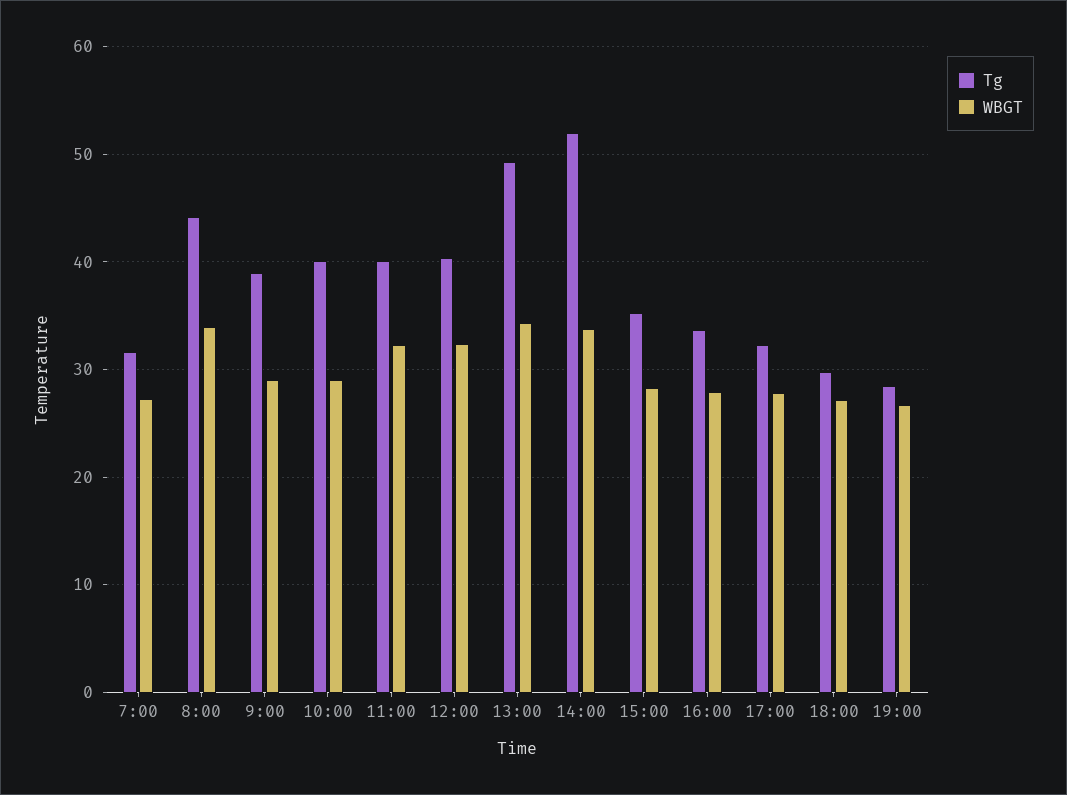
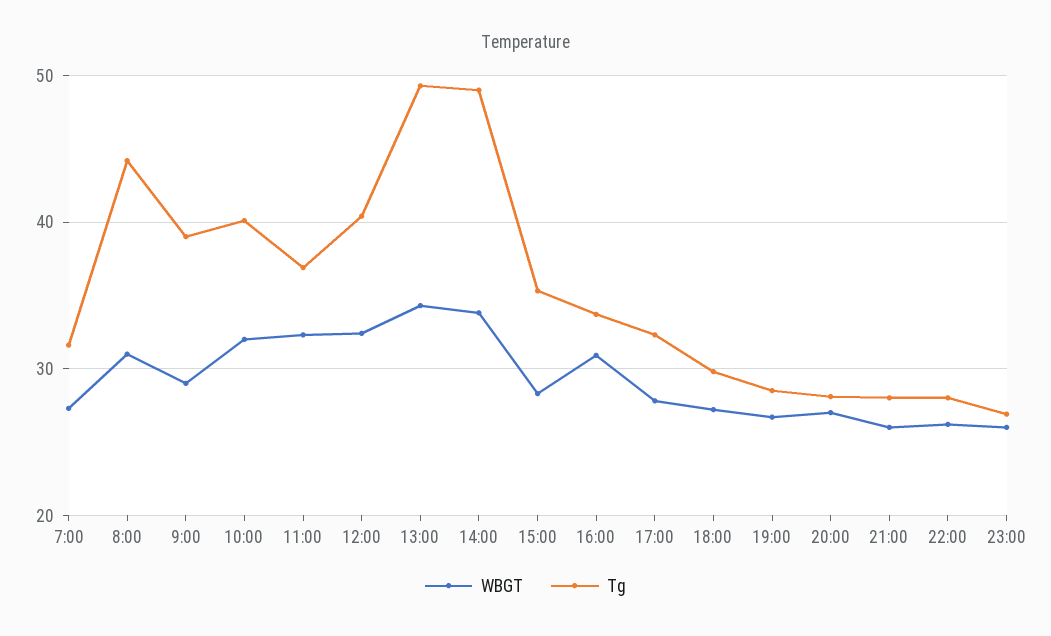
WBGT, 8:00: 34 -> 31
WBGT, 10:00: 29 -> 32
Tg, 11:00: 40 -> 37
Tg, 14:00: 52 -> 49
WBGT, 16:00: 28 -> 31
WBGT, 20:00: none -> 27
Tg, 20:00: none -> 28
WBGT, 21:00: none -> 26
Tg, 21:00: none -> 28
WBGT, 22:00: none -> 26
Tg, 22:00: none -> 28
WBGT, 23:00: none -> 26
Tg, 23:00: none -> 27

